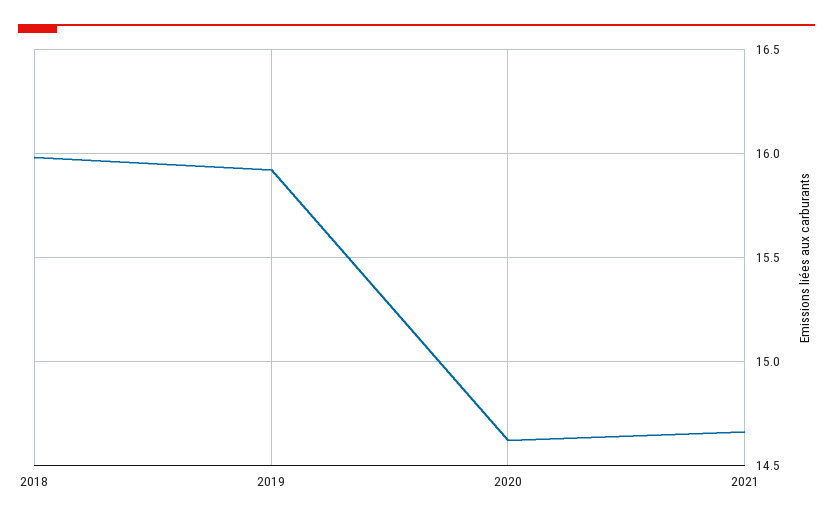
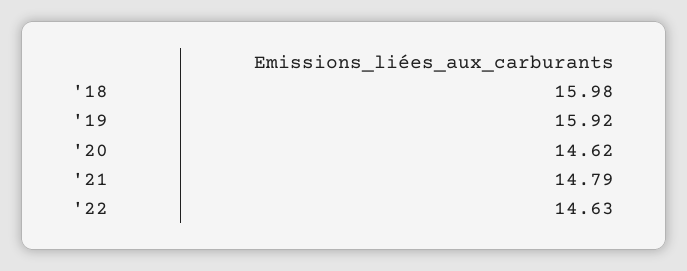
2021: 14.65 -> 14.79
'22: none -> 14.63

